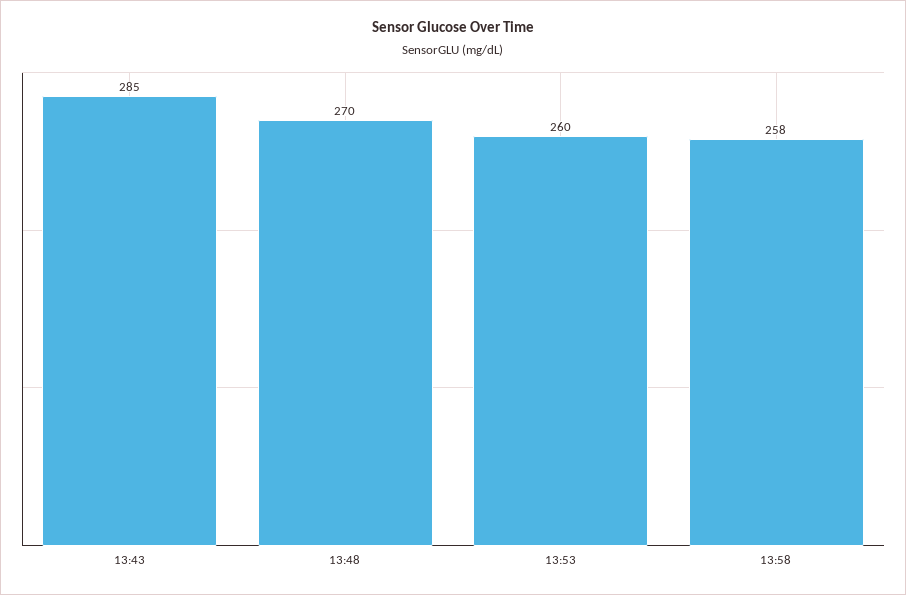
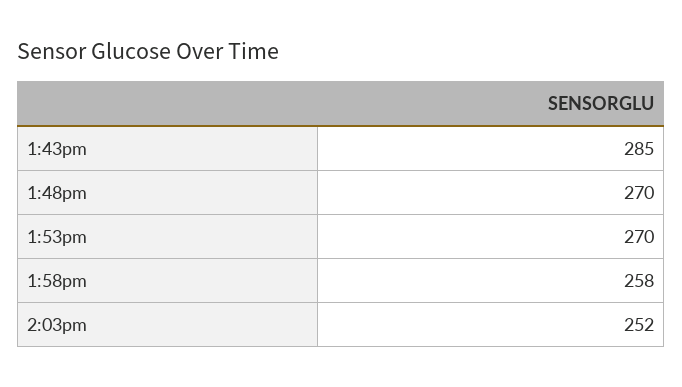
13:53: 260 -> 270
2:03pm: none -> 252

